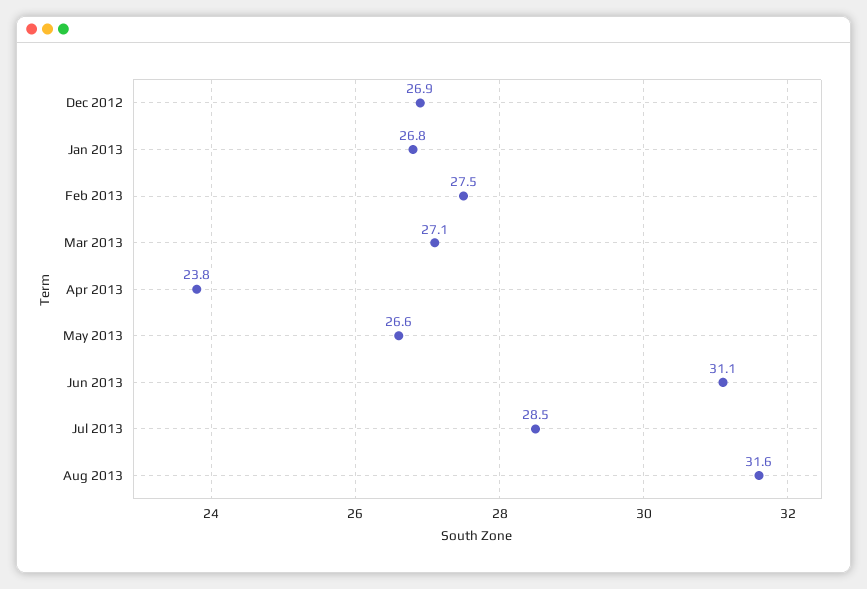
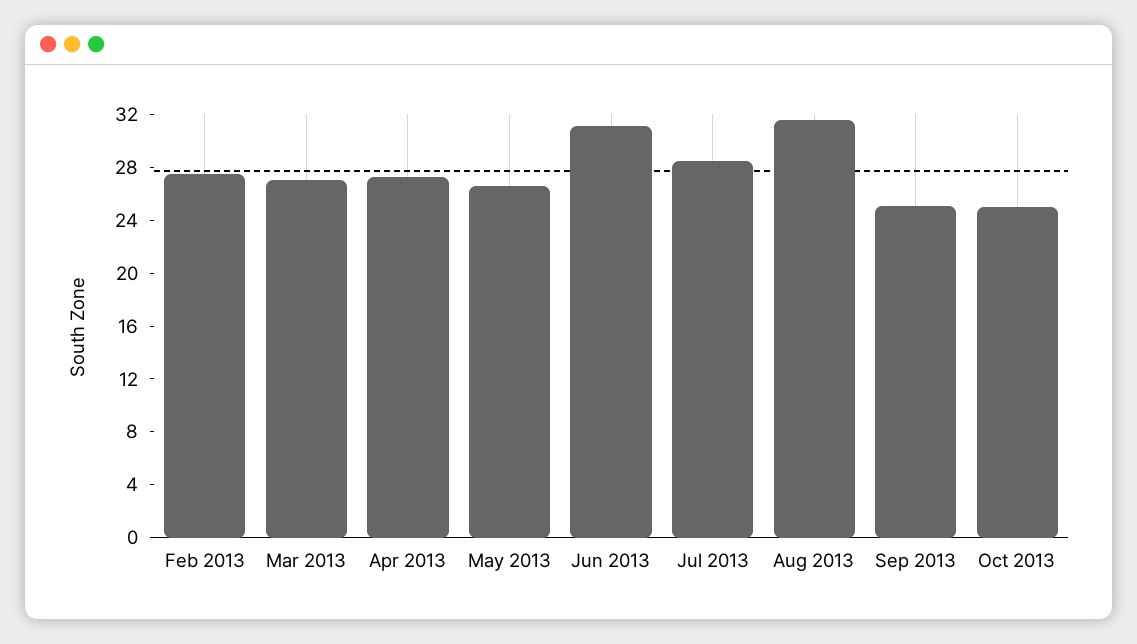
Dec 2012: 26.9 -> none
Jan 2013: 26.8 -> none
Apr 2013: 23.8 -> 27
Sep 2013: none -> 25
Oct 2013: none -> 25

